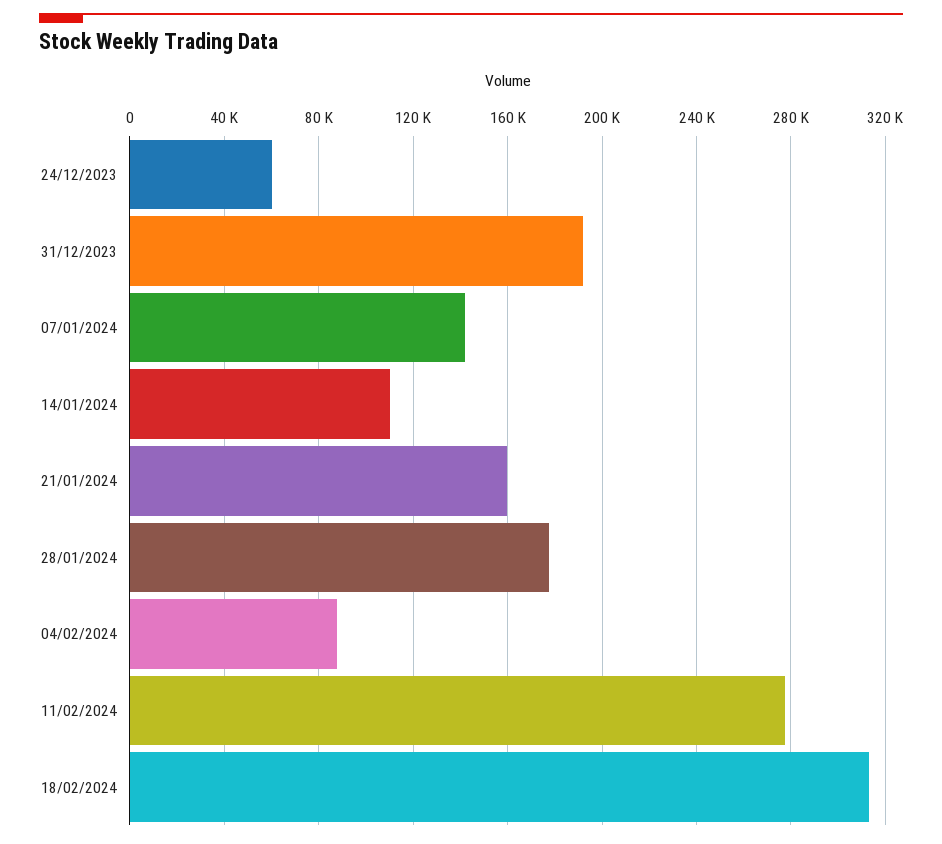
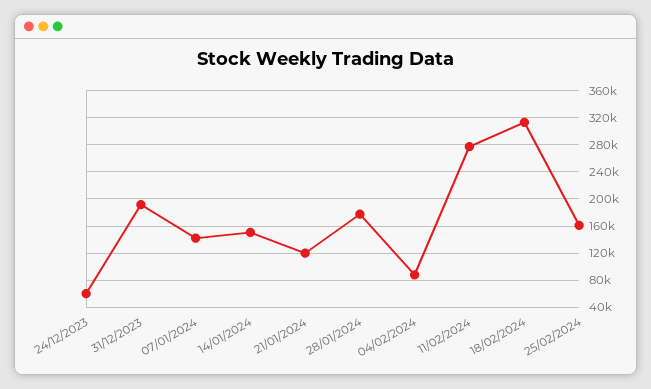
14/01/2024: 110000 -> 150000
21/01/2024: 160000 -> 120000
25/02/2024: none -> 160000

